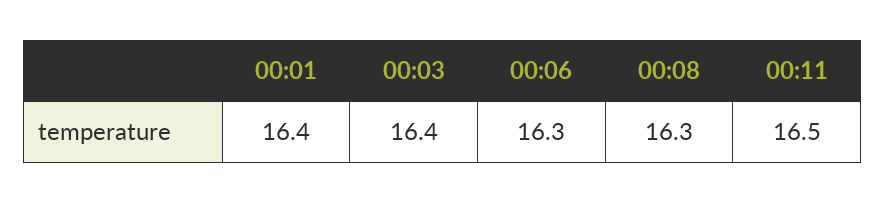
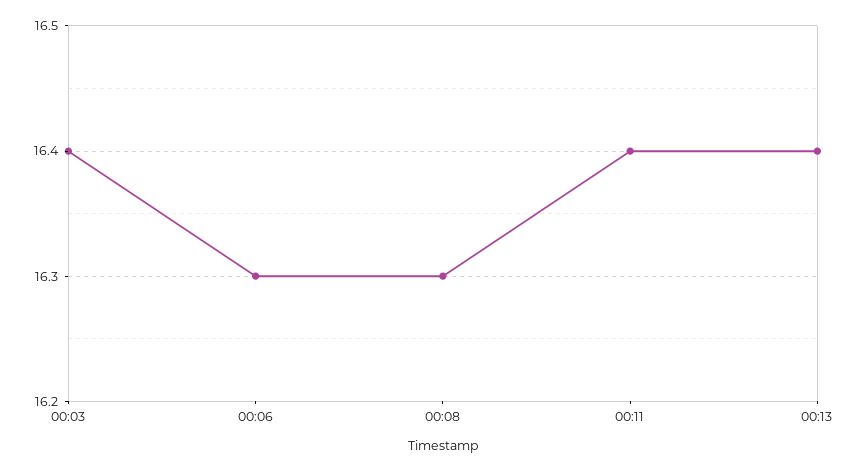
00:01: 16.4 -> none
00:11: 16.5 -> 16.4
00:13: none -> 16.4

